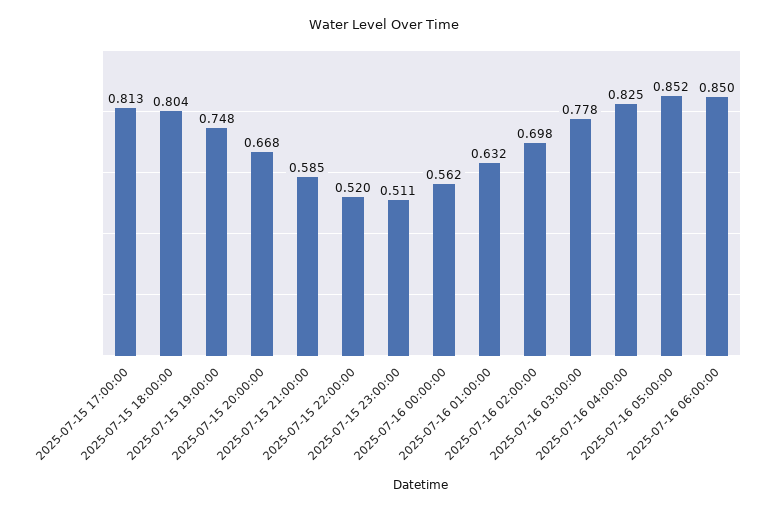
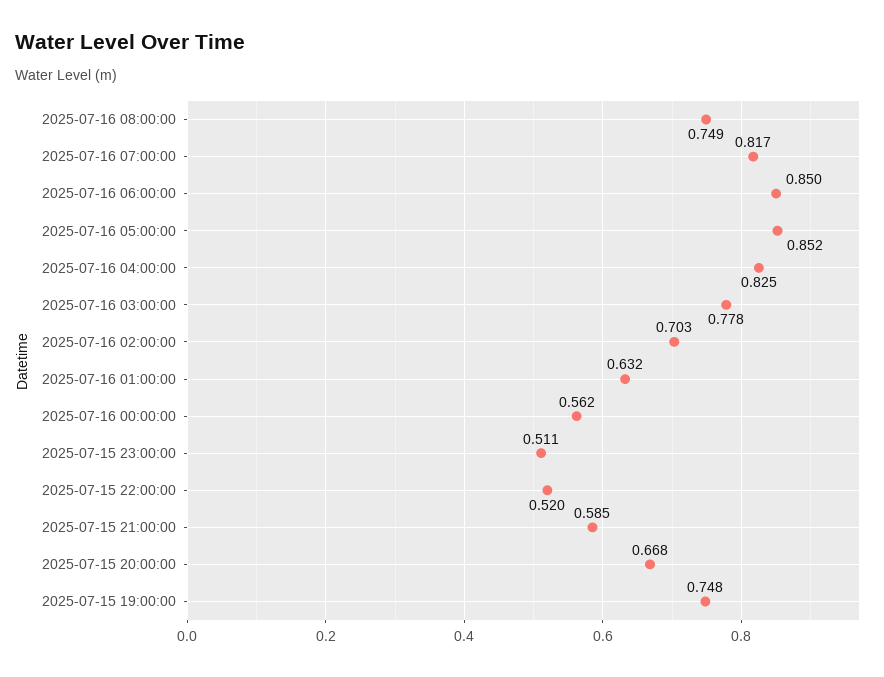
2025-07-15 17:00:00: 0.813 -> none
2025-07-15 18:00:00: 0.804 -> none
2025-07-16 02:00:00: 0.698 -> 0.703
2025-07-16 08:00:00: none -> 0.749
2025-07-16 07:00:00: none -> 0.817

